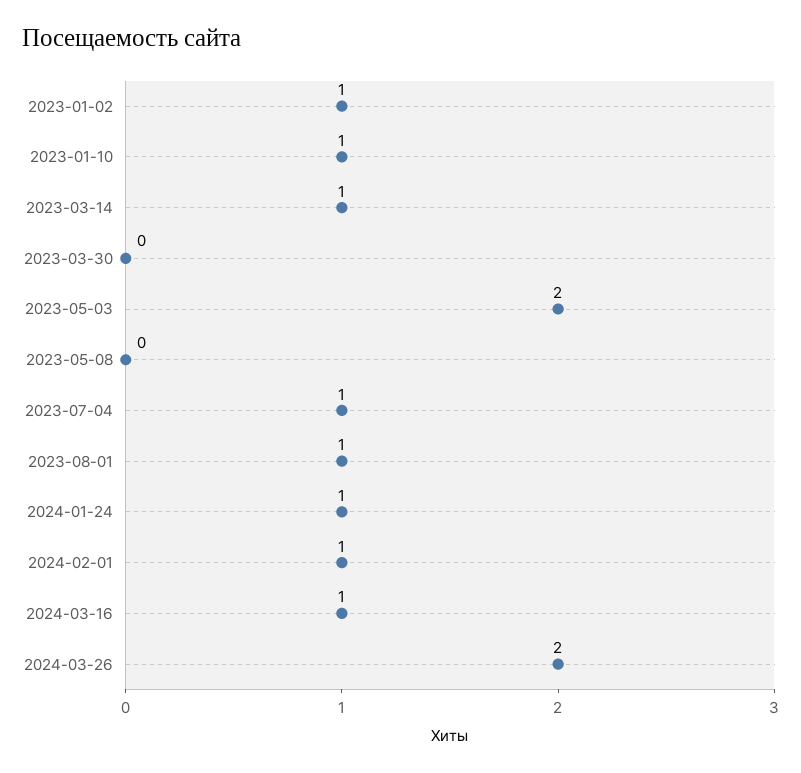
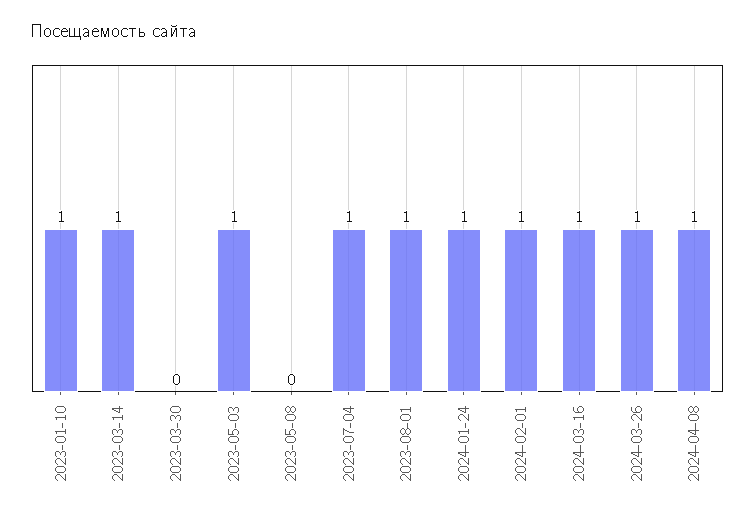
2023-01-02: 1 -> none
2023-05-03: 2 -> 1
2024-03-26: 2 -> 1
2024-04-08: none -> 1

